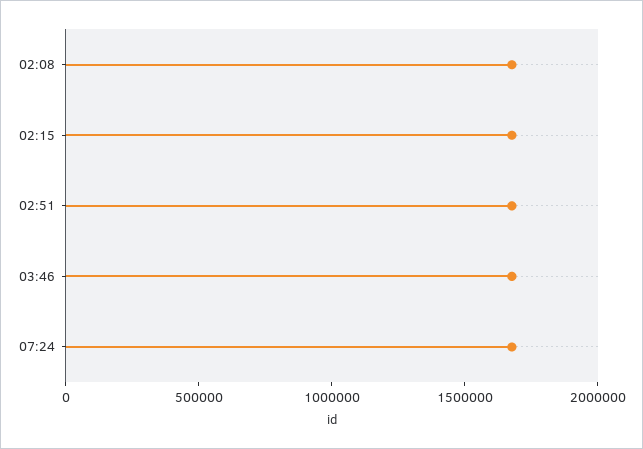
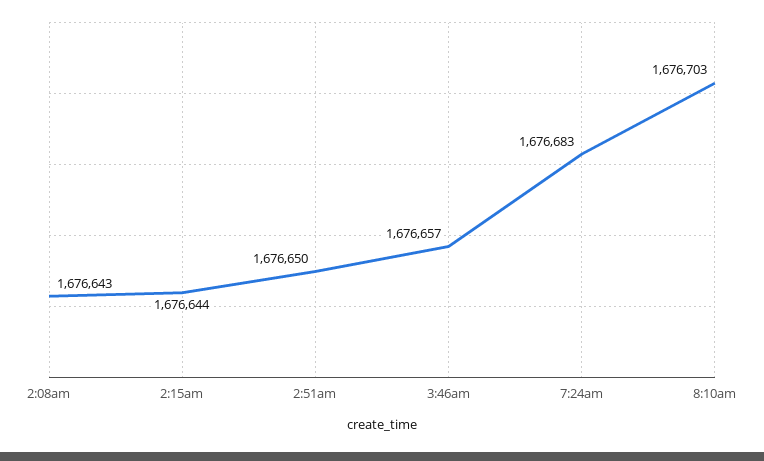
8:10am: none -> 1676703

